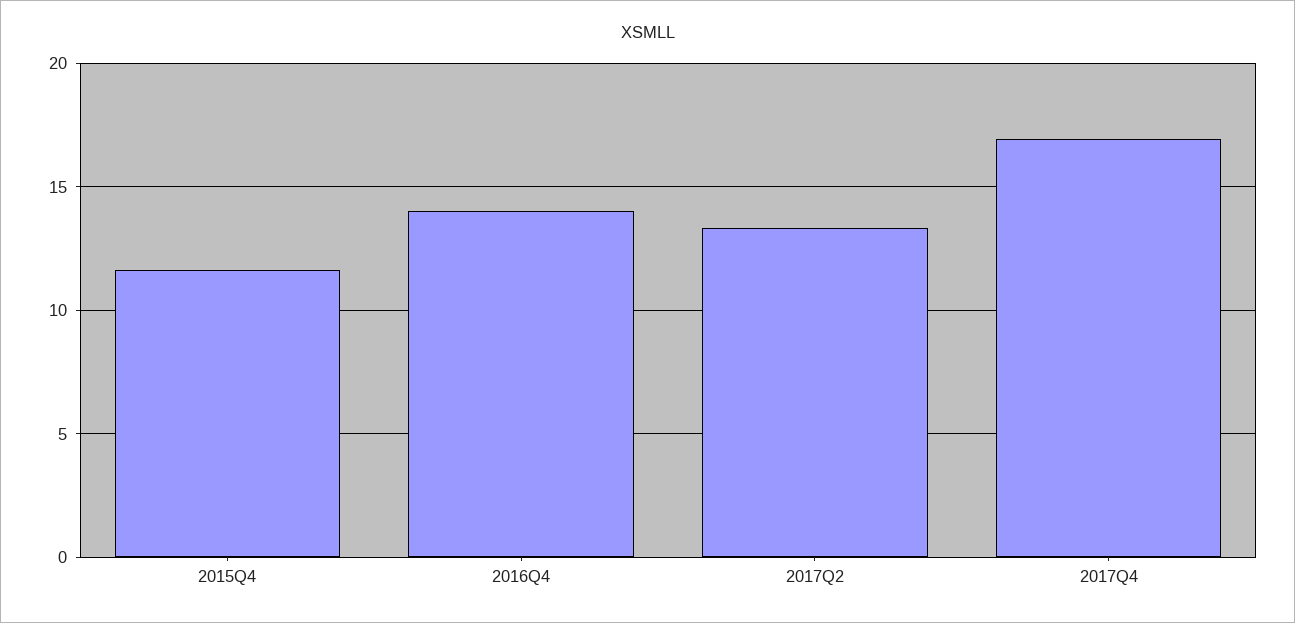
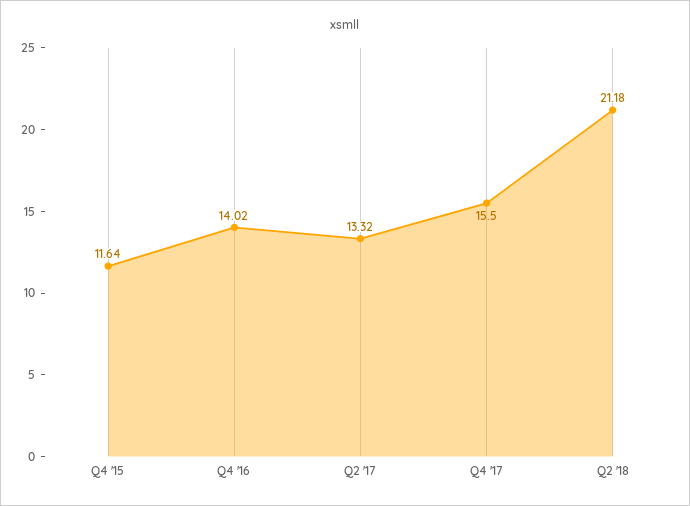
2017Q4: 17 -> 15.5
Q2 '18: none -> 21.18

